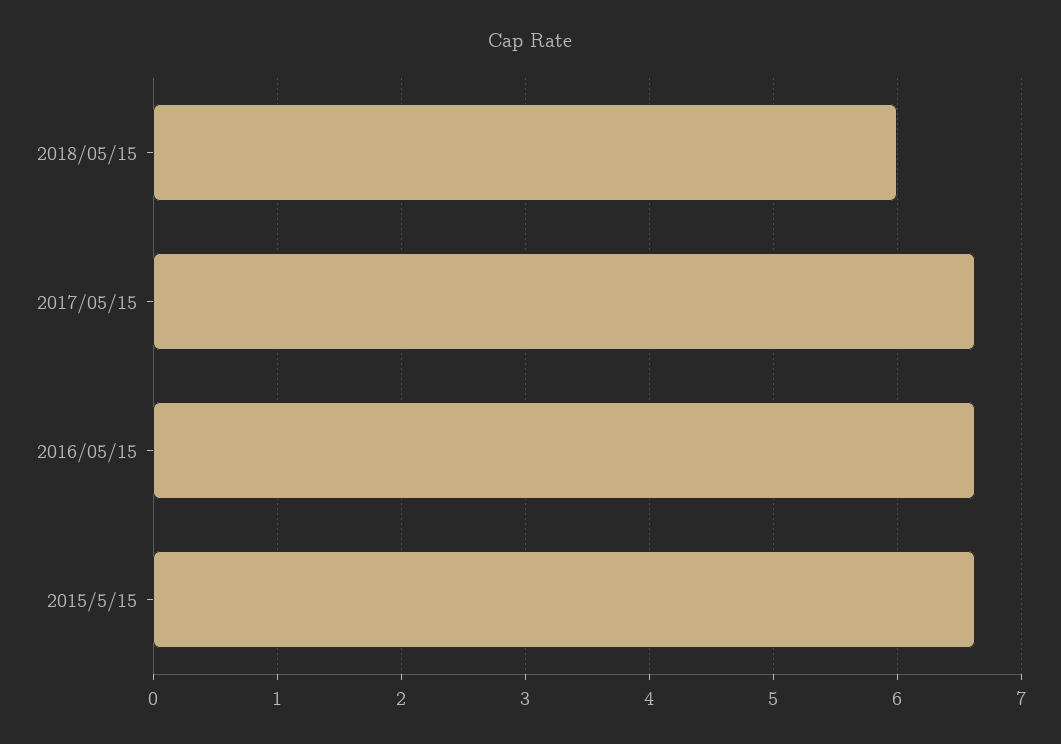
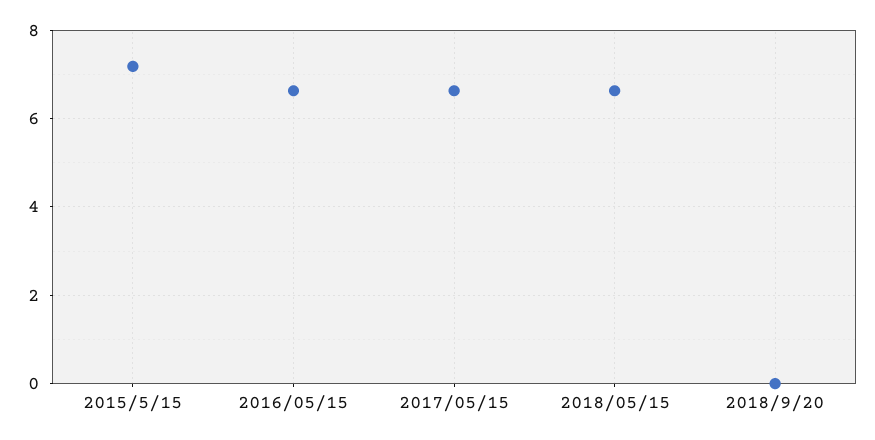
2018/05/15: 6 -> 6.6
2015/5/15: 6.6 -> 7.2
2018/9/20: none -> 0

